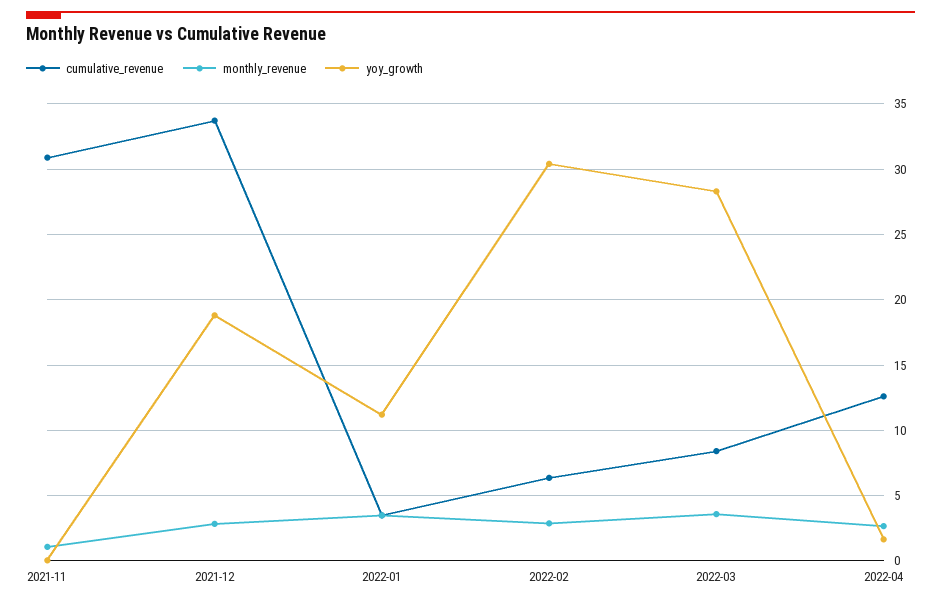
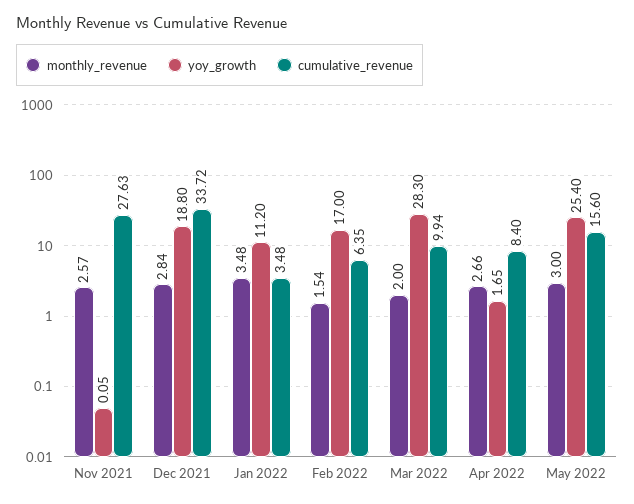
cumulative_revenue, 2021-11: 31 -> 27.63
monthly_revenue, 2021-11: 1 -> 2.57
monthly_revenue, 2022-02: 3 -> 1.54
yoy_growth, 2022-02: 30.5 -> 17
cumulative_revenue, 2022-03: 8.5 -> 9.94
monthly_revenue, 2022-03: 3.5 -> 2
cumulative_revenue, 2022-04: 12.5 -> 8.4
monthly_revenue, May 2022: none -> 3
yoy_growth, May 2022: none -> 25.4
cumulative_revenue, May 2022: none -> 15.6

